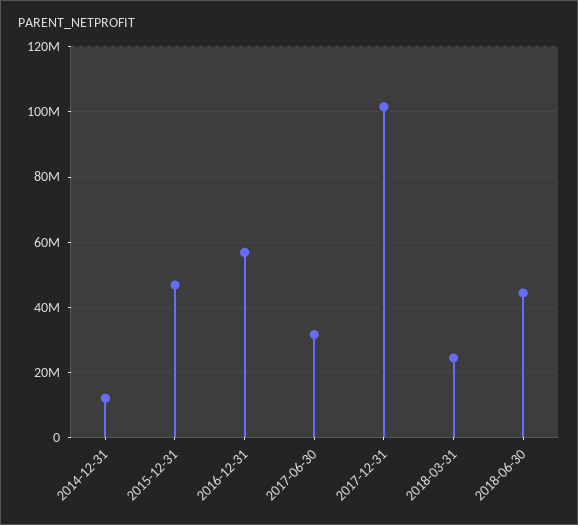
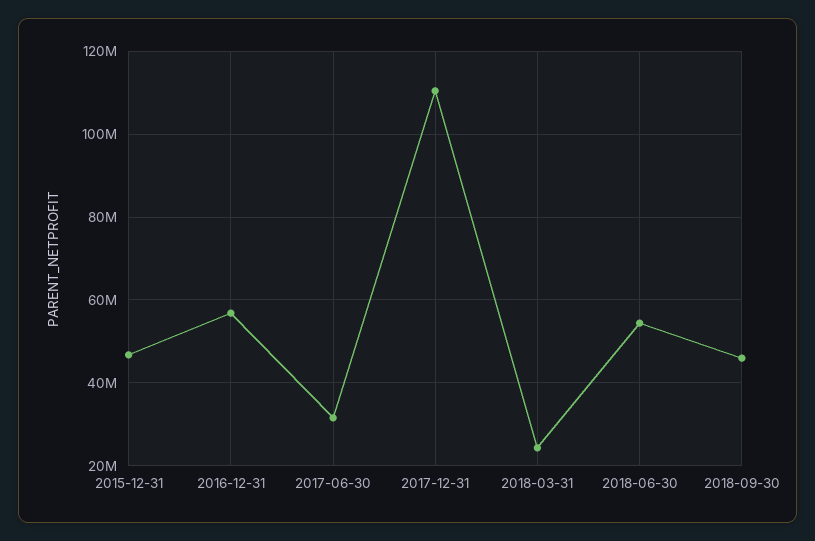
2014-12-31: 12000000 -> none
2017-12-31: 102000000 -> 110000000
2018-06-30: 44000000 -> 54000000
2018-09-30: none -> 46000000

